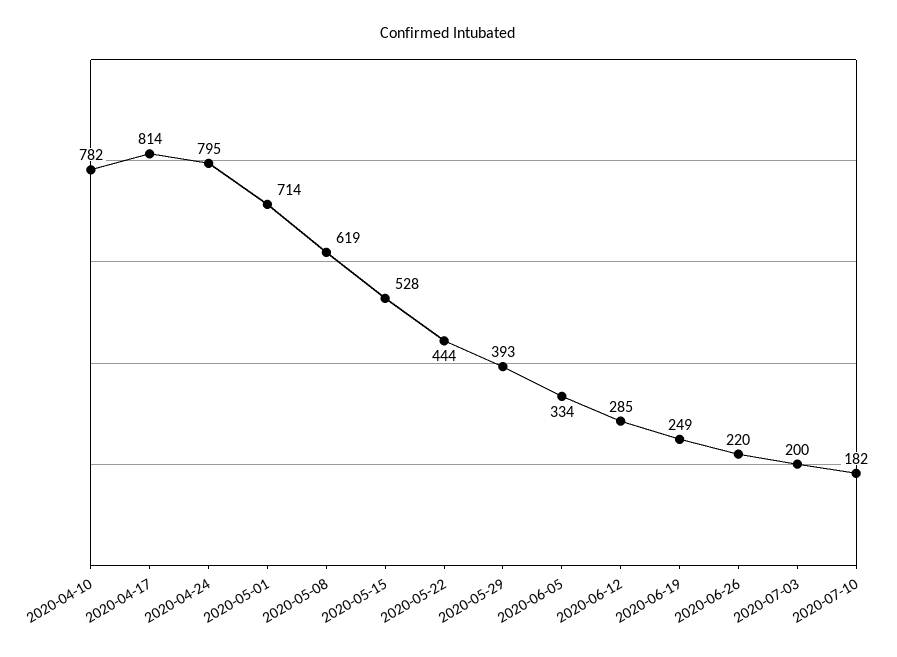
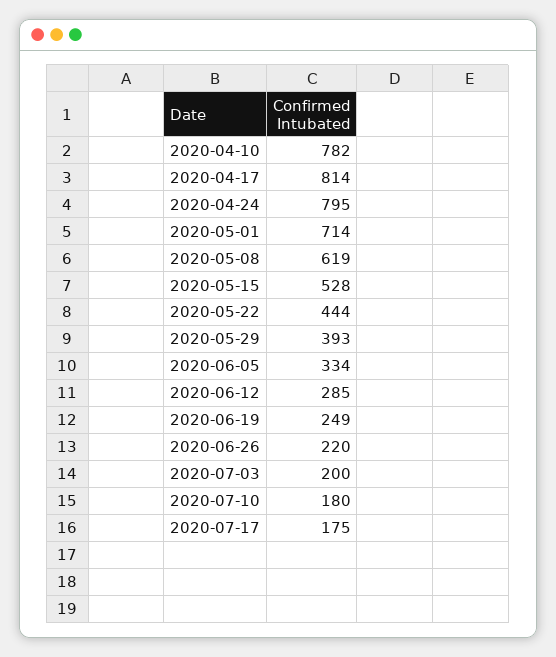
2020-07-10: 182 -> 180
2020-07-17: none -> 175

